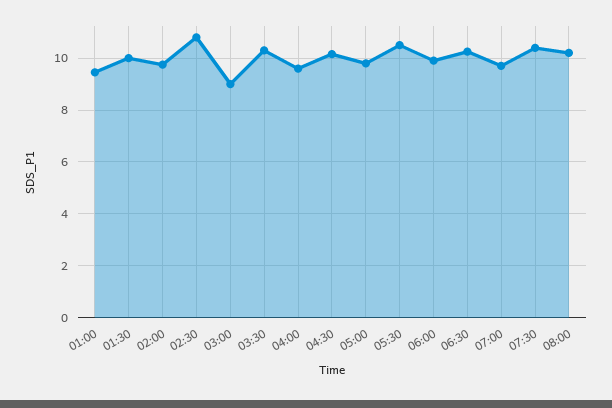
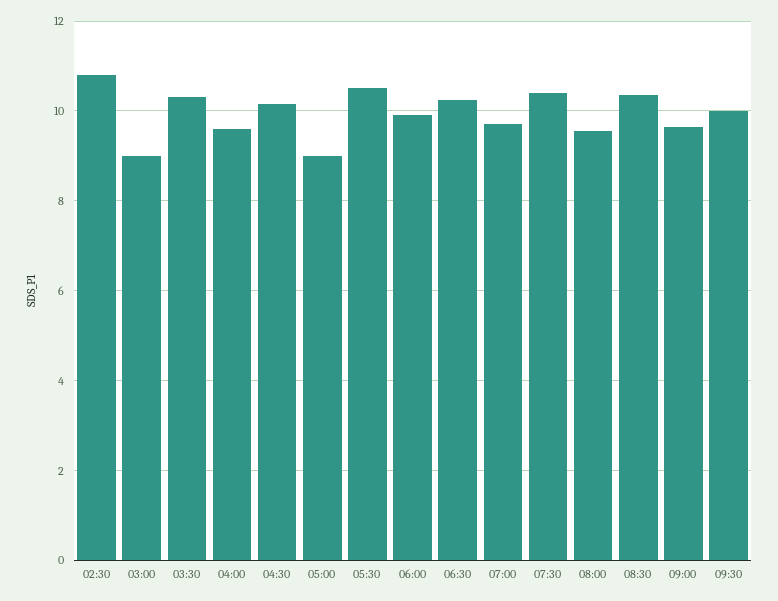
01:00: 9.5 -> none
01:30: 10 -> none
02:00: 9.75 -> none
05:00: 9.75 -> 9
08:00: 10.25 -> 9.6
08:30: none -> 10.4
09:00: none -> 9.6
09:30: none -> 10

